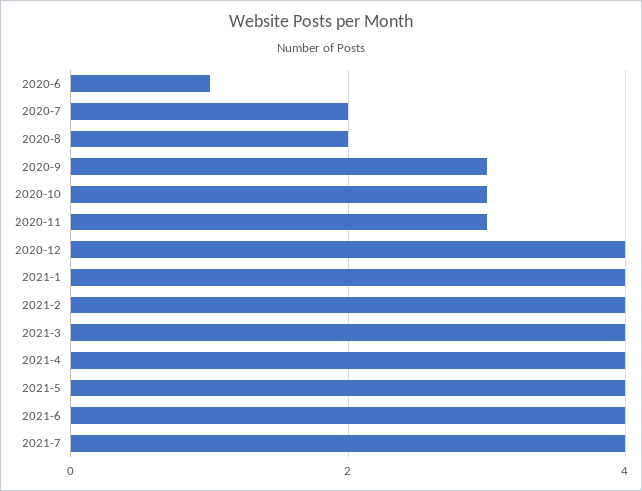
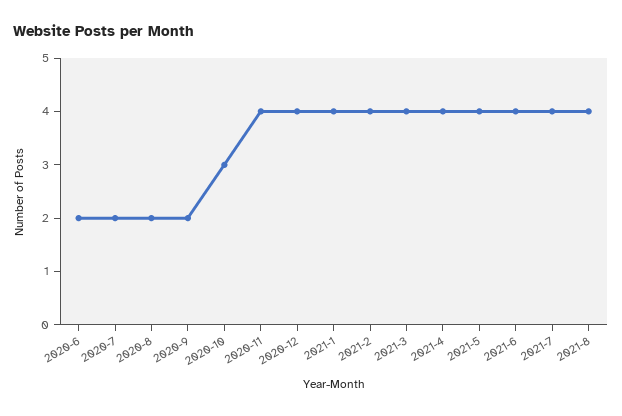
2020-6: 1 -> 2
2020-9: 3 -> 2
2020-11: 3 -> 4
2021-8: none -> 4

